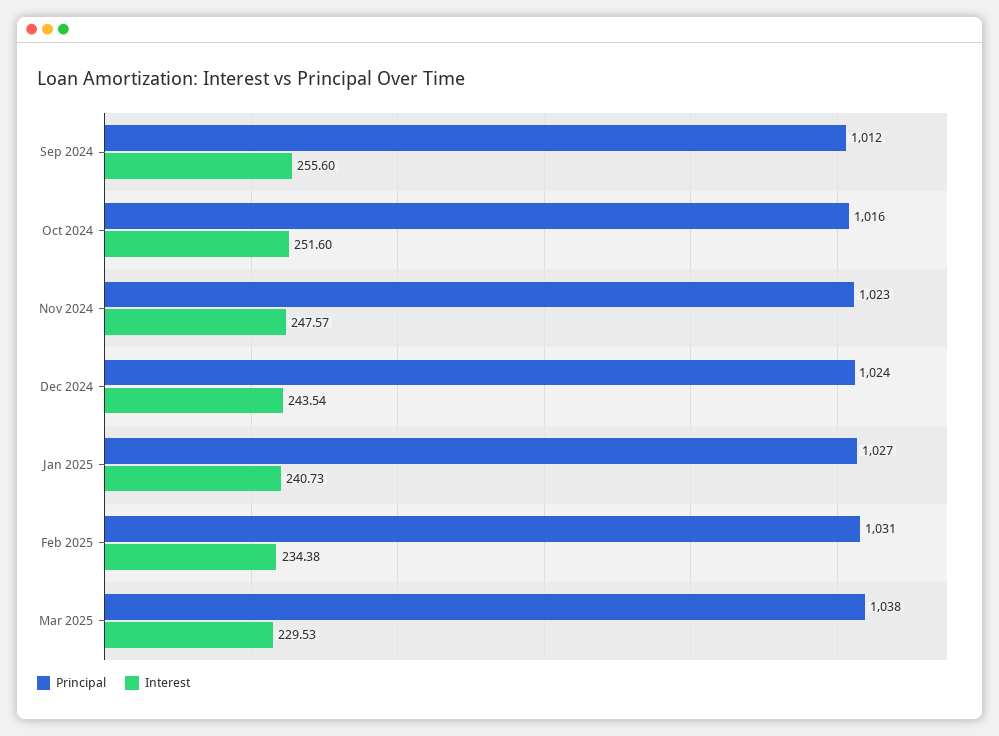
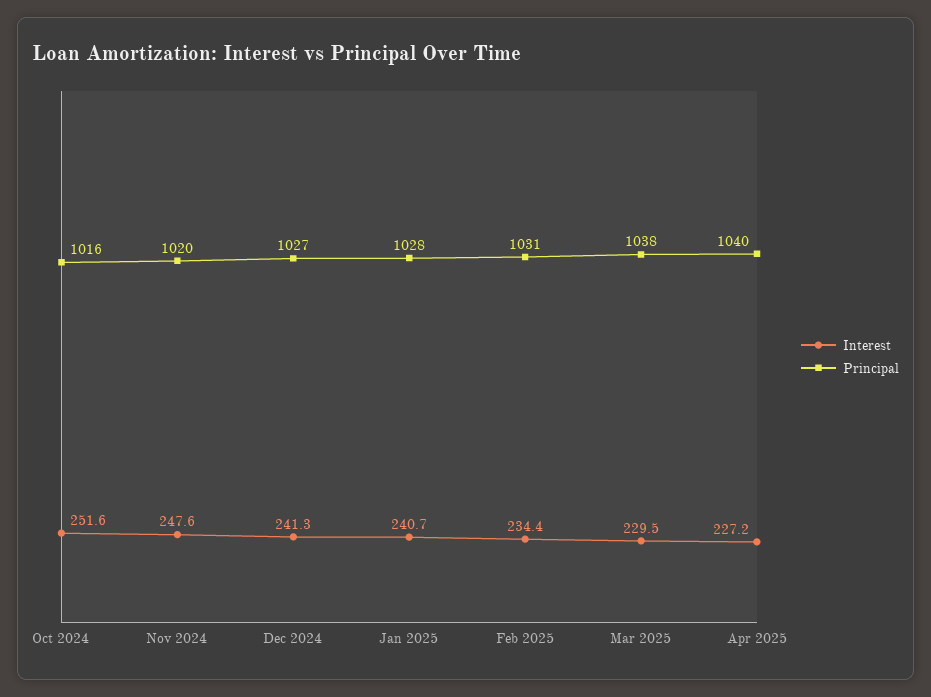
Principal, Sep 2024: 1012 -> none
Interest, Sep 2024: 255.6 -> none
Principal, Nov 2024: 1023 -> 1020
Principal, Dec 2024: 1024 -> 1027
Interest, Dec 2024: 243.54 -> 241.3
Principal, Jan 2025: 1027 -> 1028
Interest, Apr 2025: none -> 227.2
Principal, Apr 2025: none -> 1040

